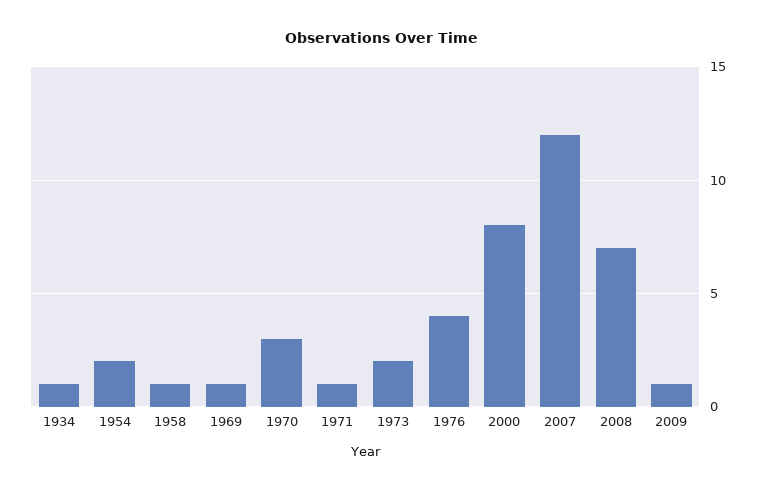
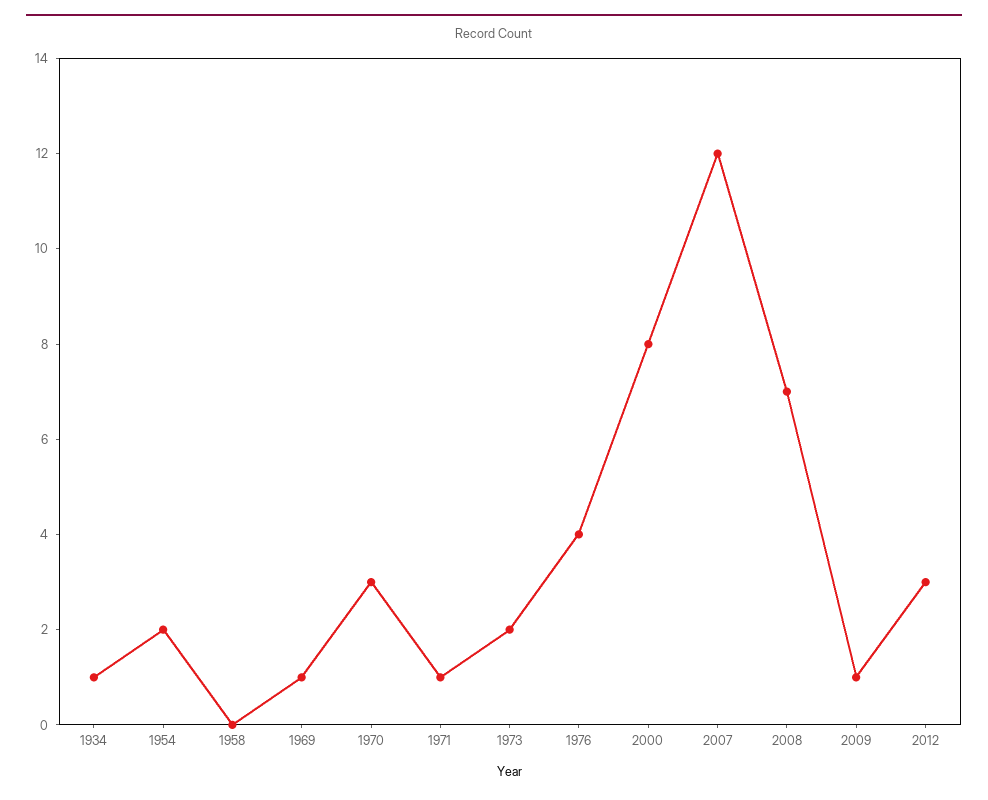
1958: 1 -> 0
2012: none -> 3

